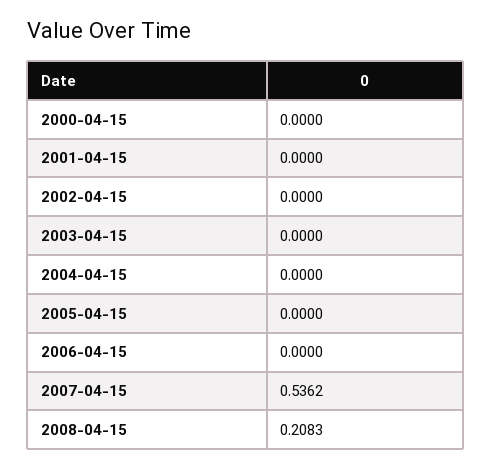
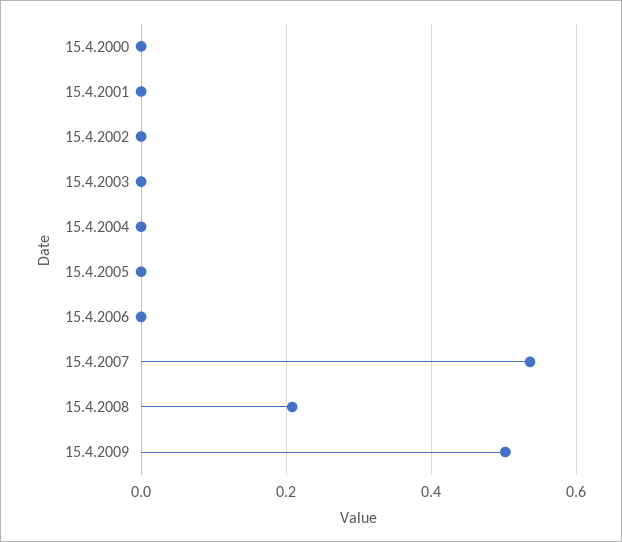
15.4.2009: none -> 0.5

